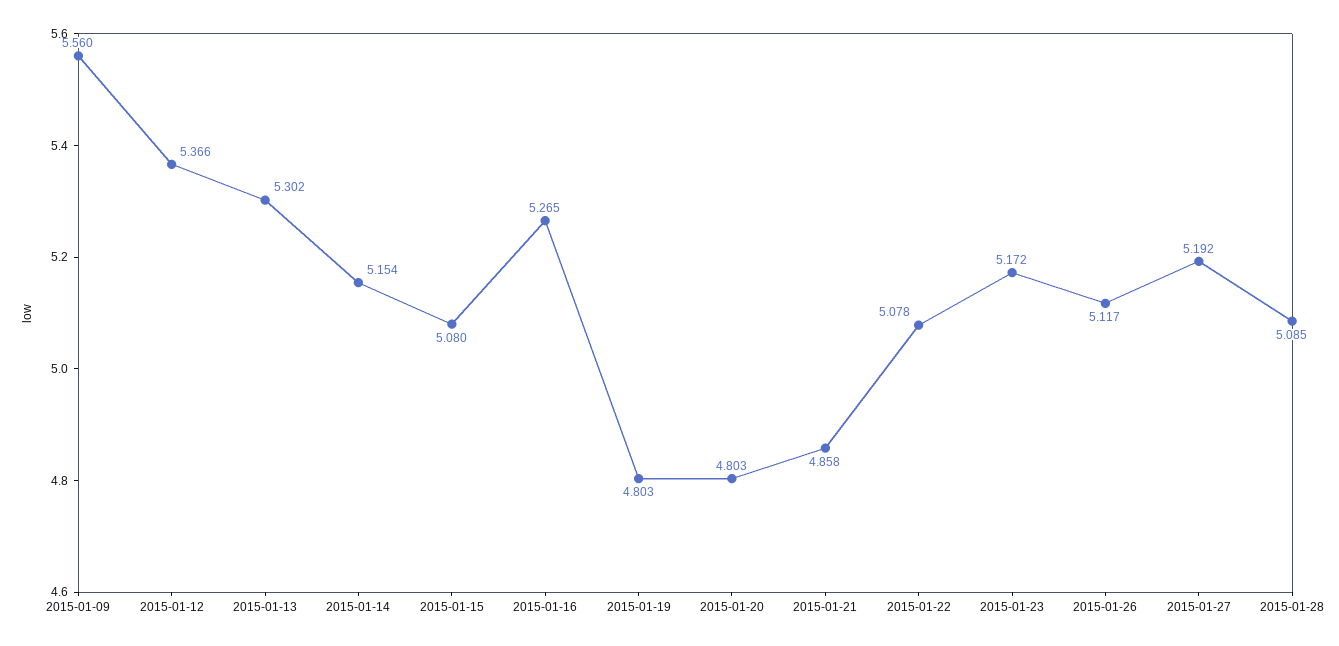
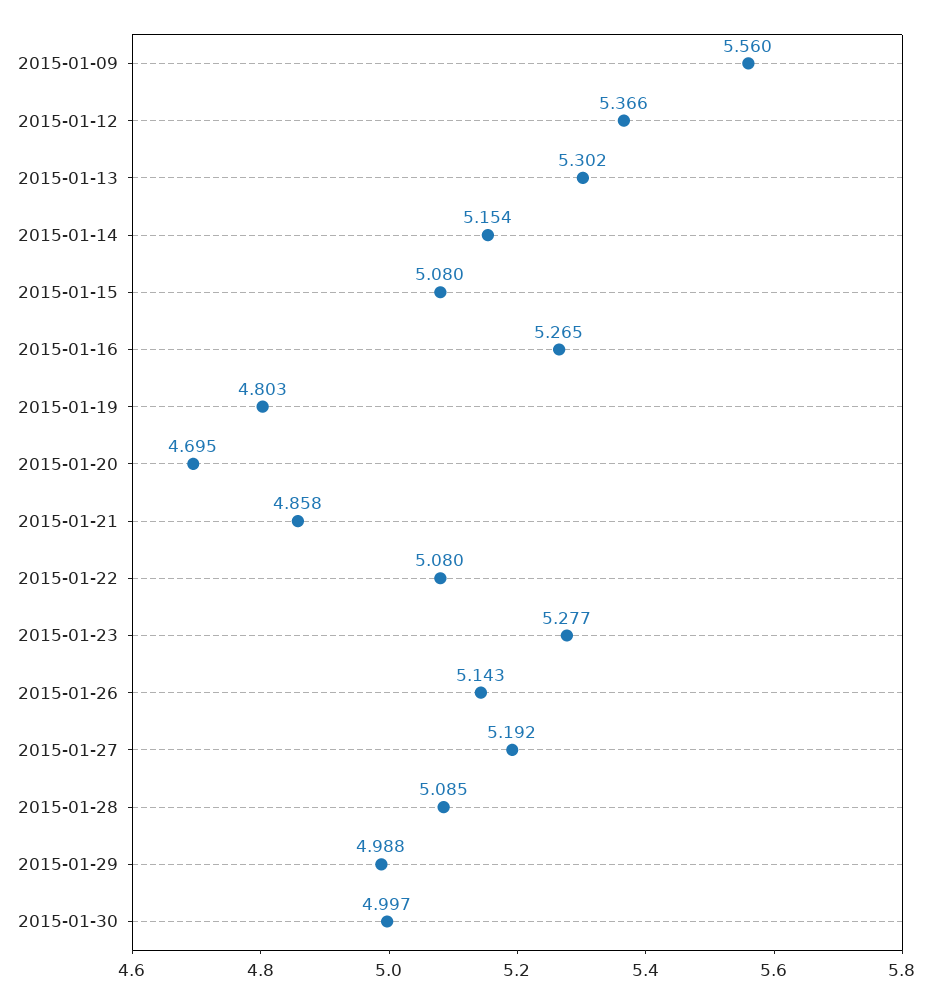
2015-01-20: 4.803 -> 4.695
2015-01-22: 5.078 -> 5.08
2015-01-23: 5.172 -> 5.277
2015-01-26: 5.117 -> 5.143
2015-01-29: none -> 4.988
2015-01-30: none -> 4.997

